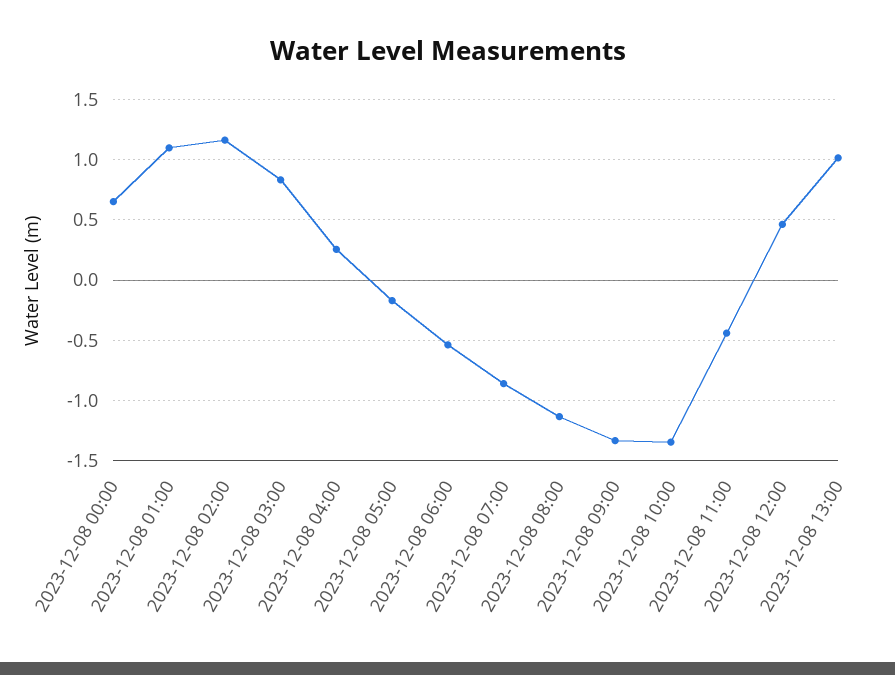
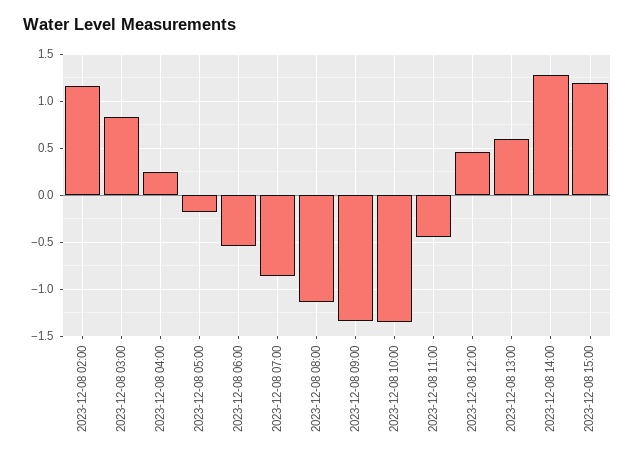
2023-12-08 00:00: 0.65 -> none
2023-12-08 01:00: 1.1 -> none
2023-12-08 13:00: 1 -> 0.6
2023-12-08 14:00: none -> 1.3
2023-12-08 15:00: none -> 1.2

